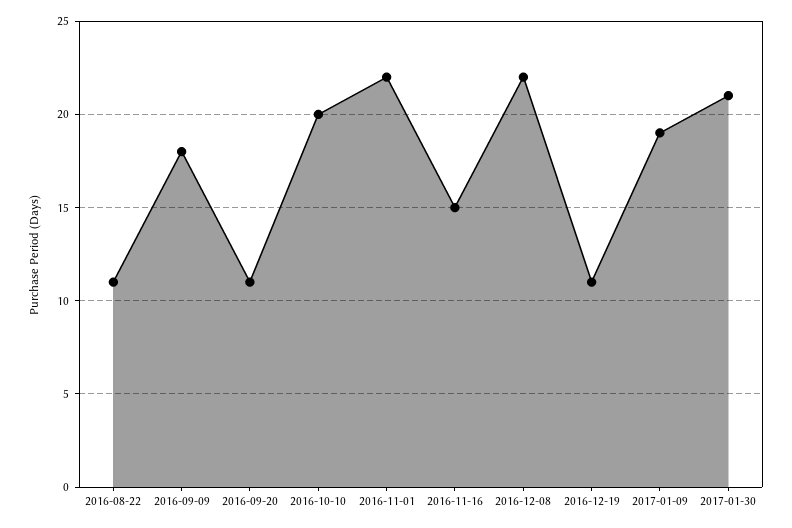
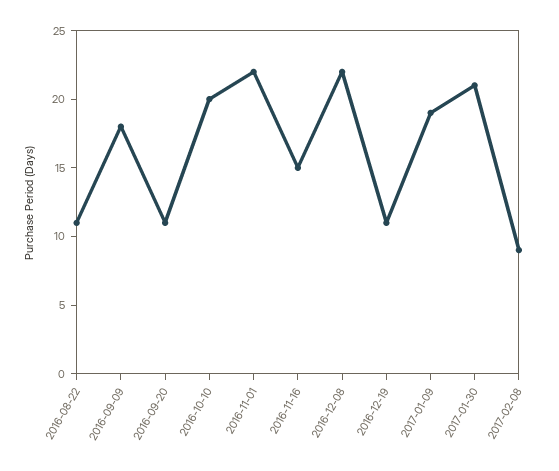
2017-02-08: none -> 9

